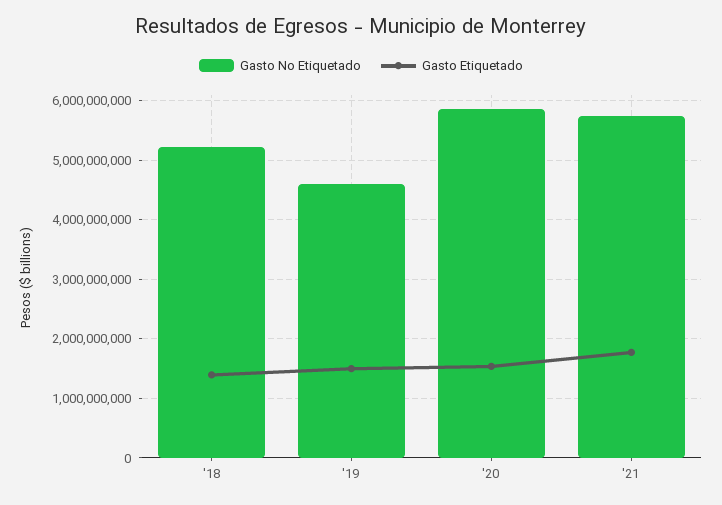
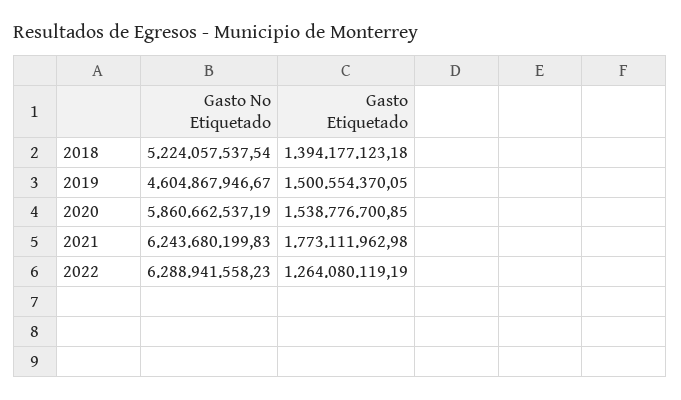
Gasto No Etiquetado, '21: 5800000000 -> 6243680199.83
Gasto No Etiquetado, 2022: none -> 6288941558.23
Gasto Etiquetado, 2022: none -> 1264080119.19

